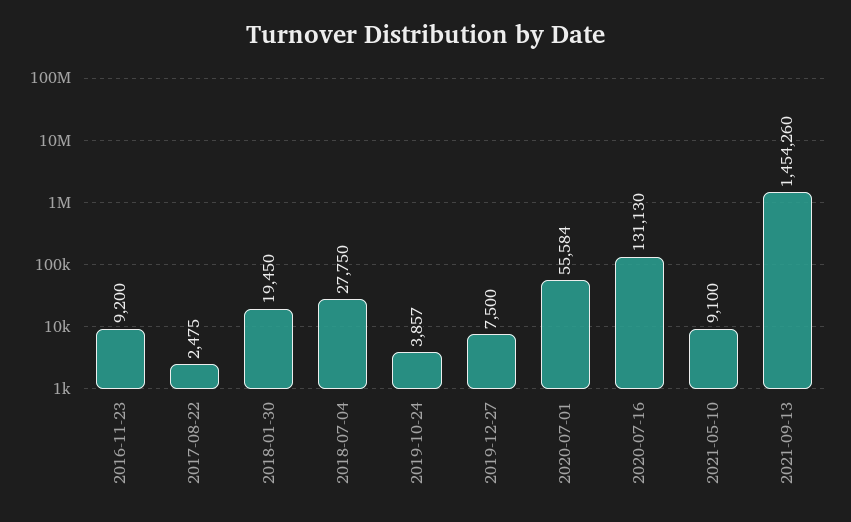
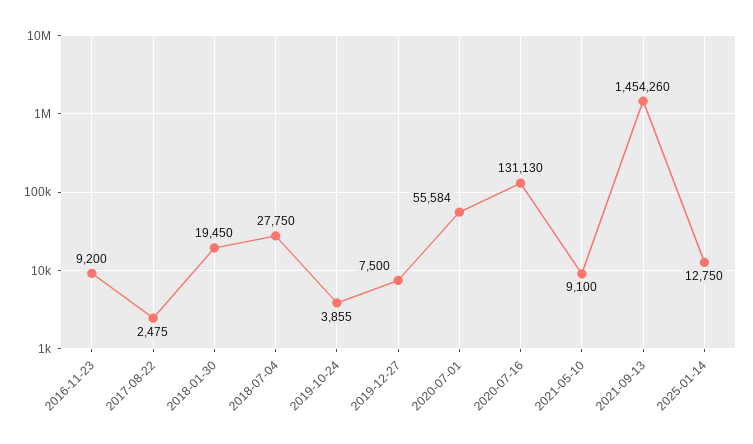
2019-10-24: 3857 -> 3855
2025-01-14: none -> 12750

